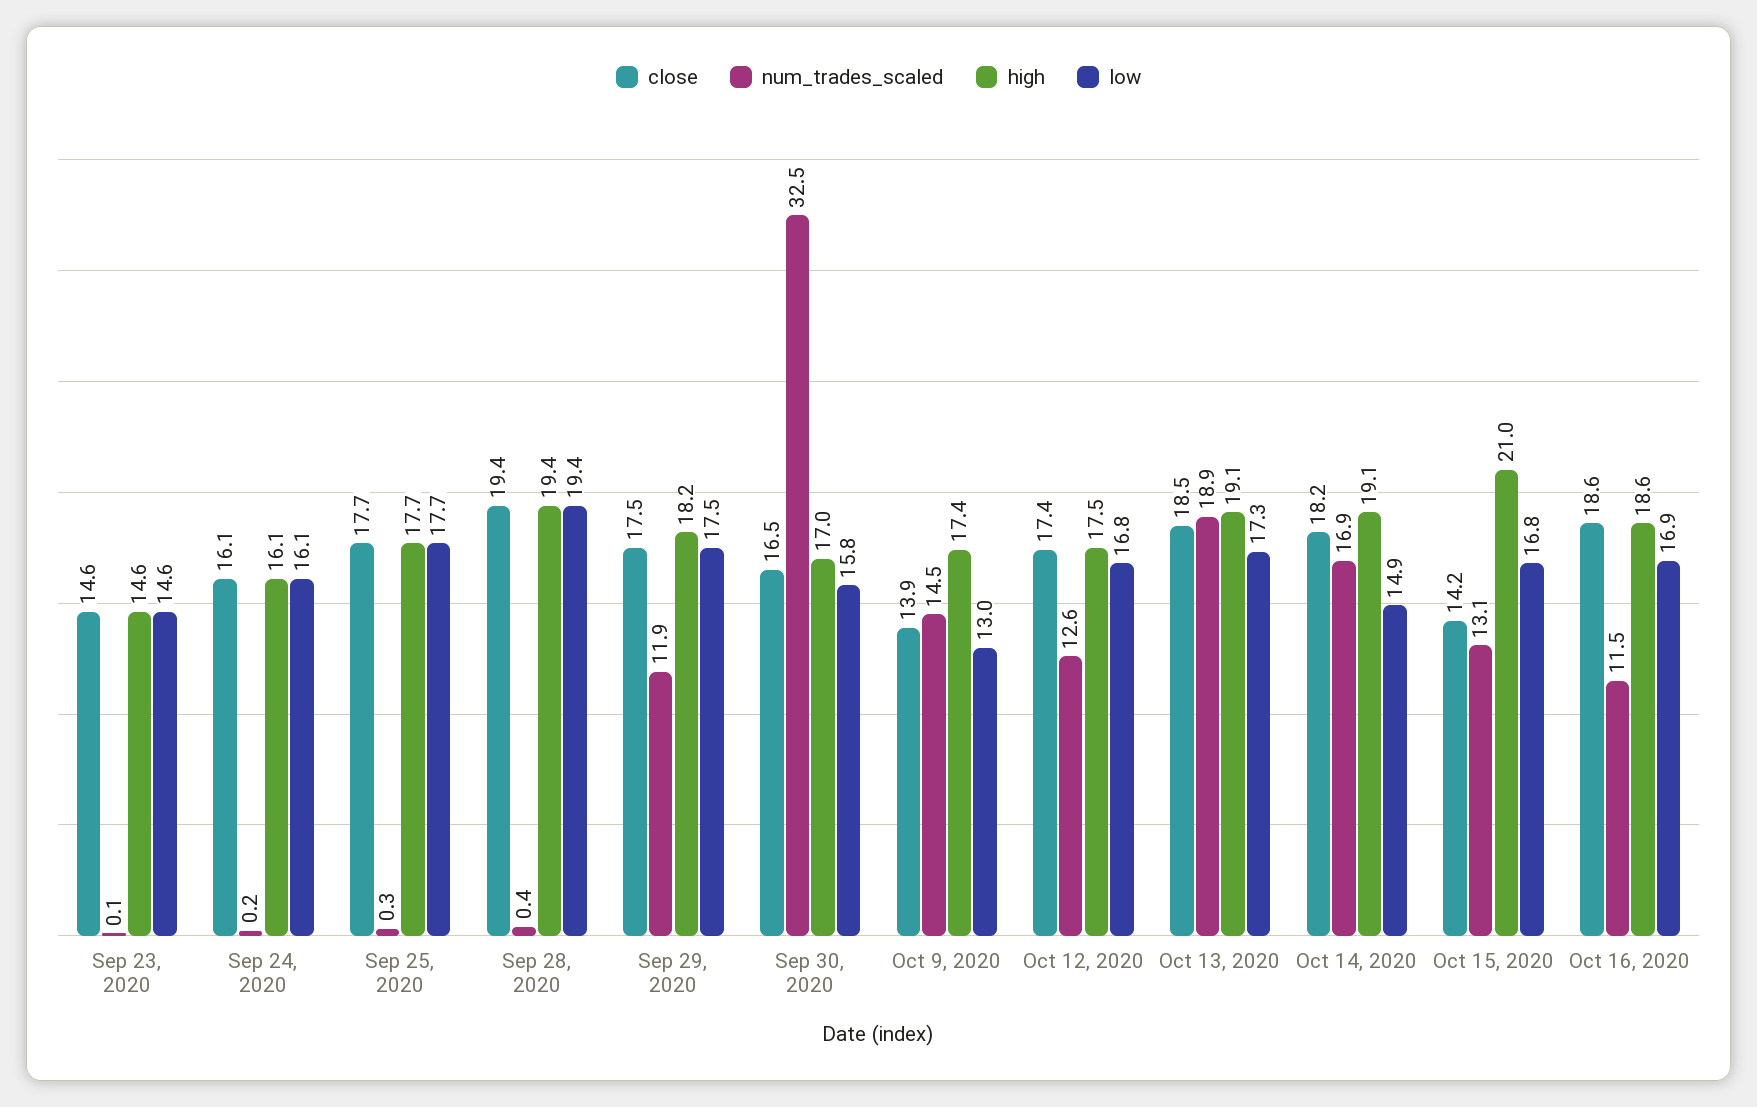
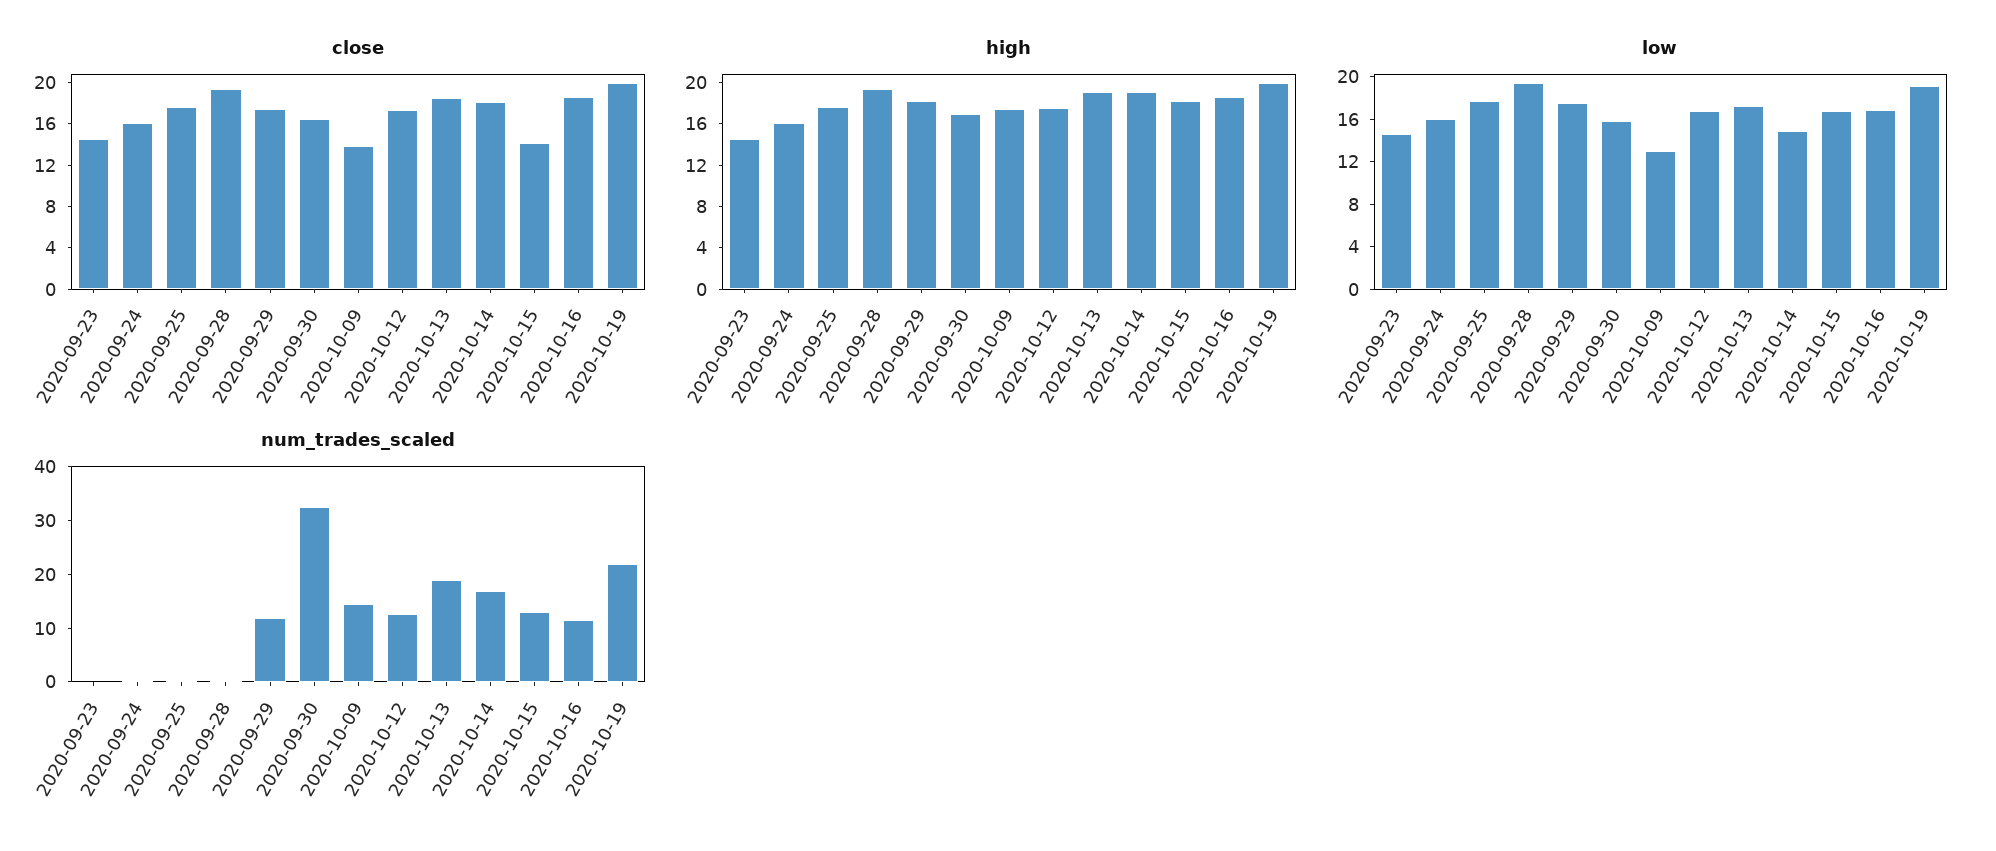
high, Oct 15, 2020: 21 -> 18
close, 2020-10-19: none -> 20
high, 2020-10-19: none -> 20
low, 2020-10-19: none -> 19
num_trades_scaled, 2020-10-19: none -> 22

